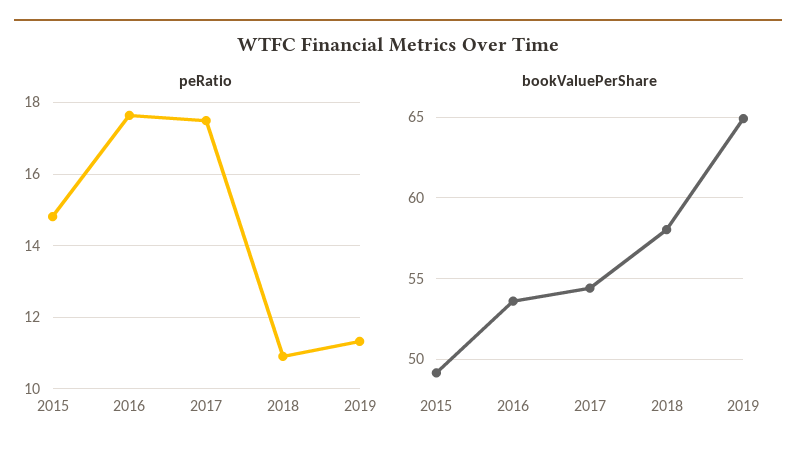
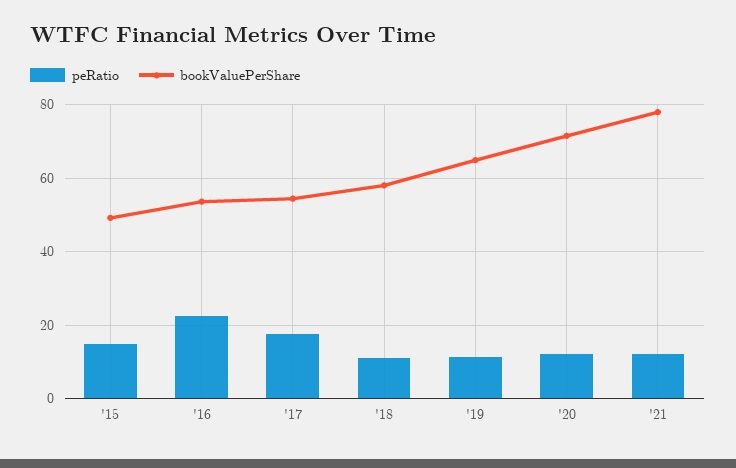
peRatio, 2016: 17.6 -> 22
peRatio, '20: none -> 12
bookValuePerShare, '20: none -> 72
peRatio, '21: none -> 12
bookValuePerShare, '21: none -> 78

